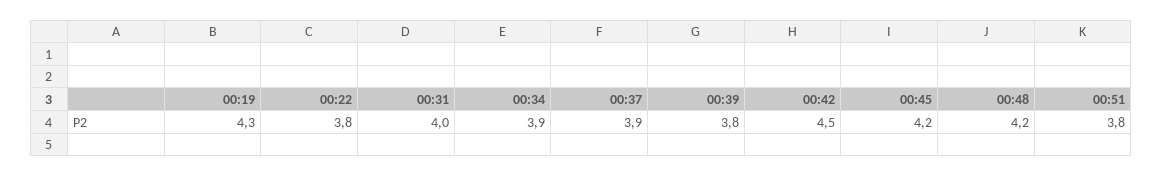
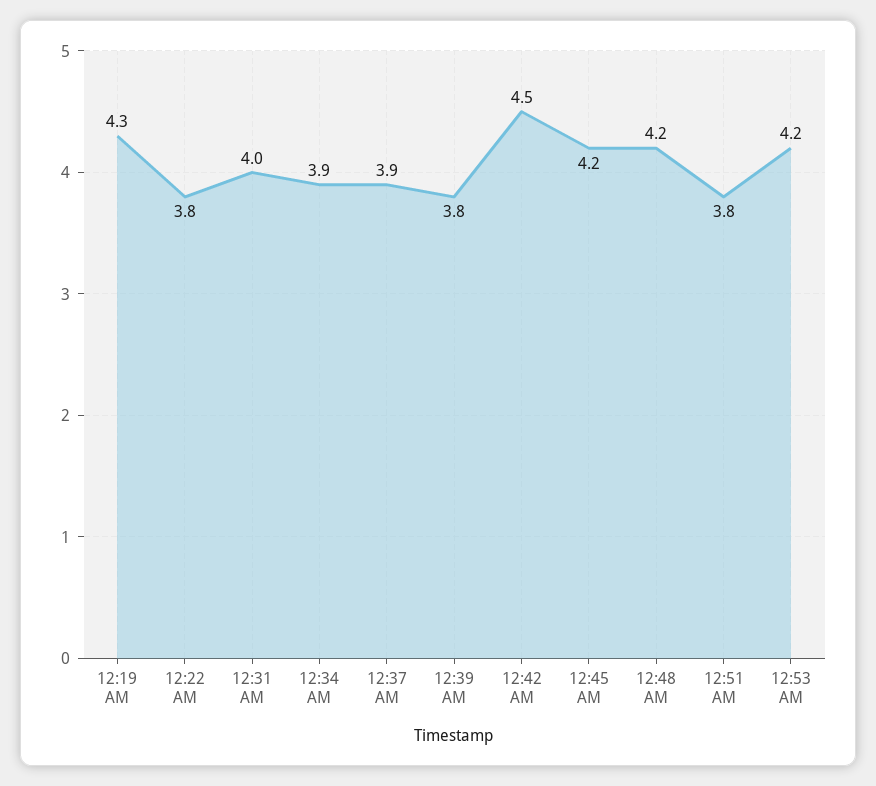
12:53 AM: none -> 4.2

